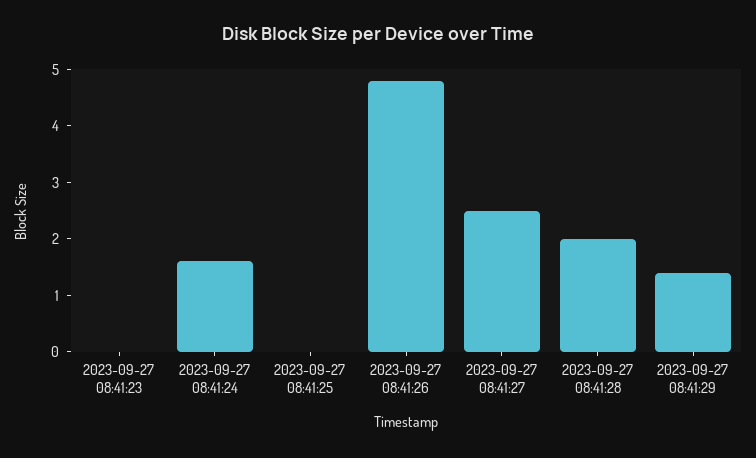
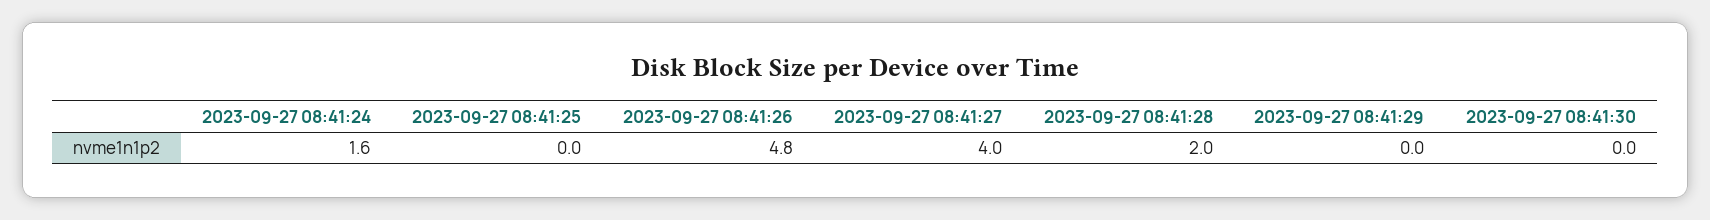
2023-09-27 08:41:23: 0 -> none
2023-09-27 08:41:27: 2.5 -> 4
2023-09-27 08:41:29: 1.5 -> 0
2023-09-27 08:41:30: none -> 0

